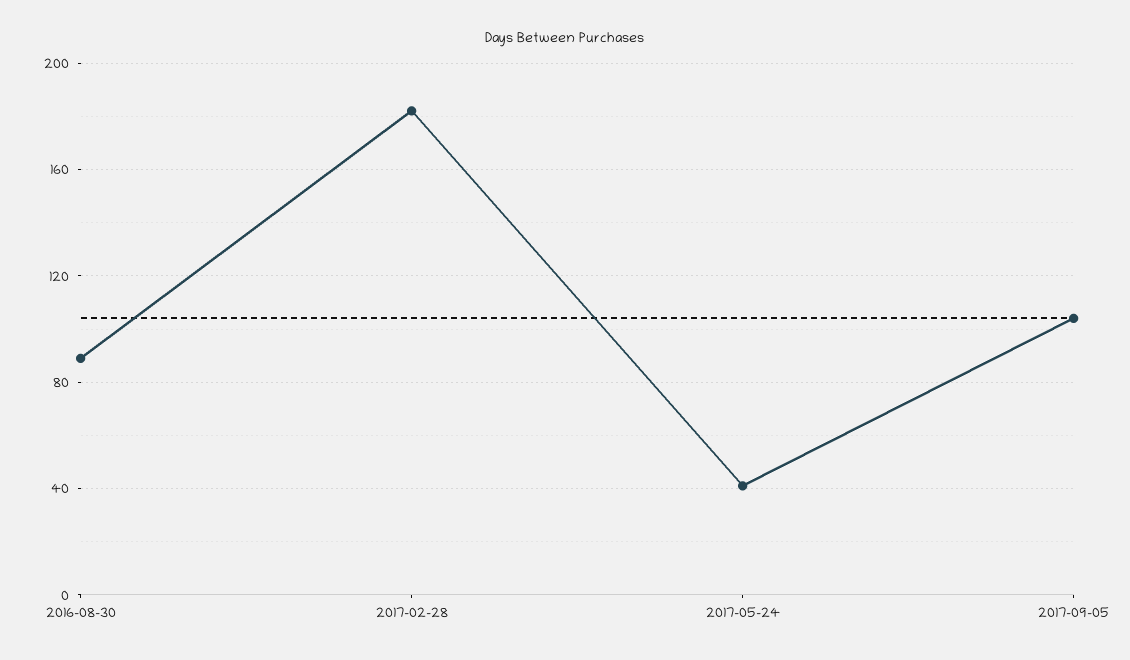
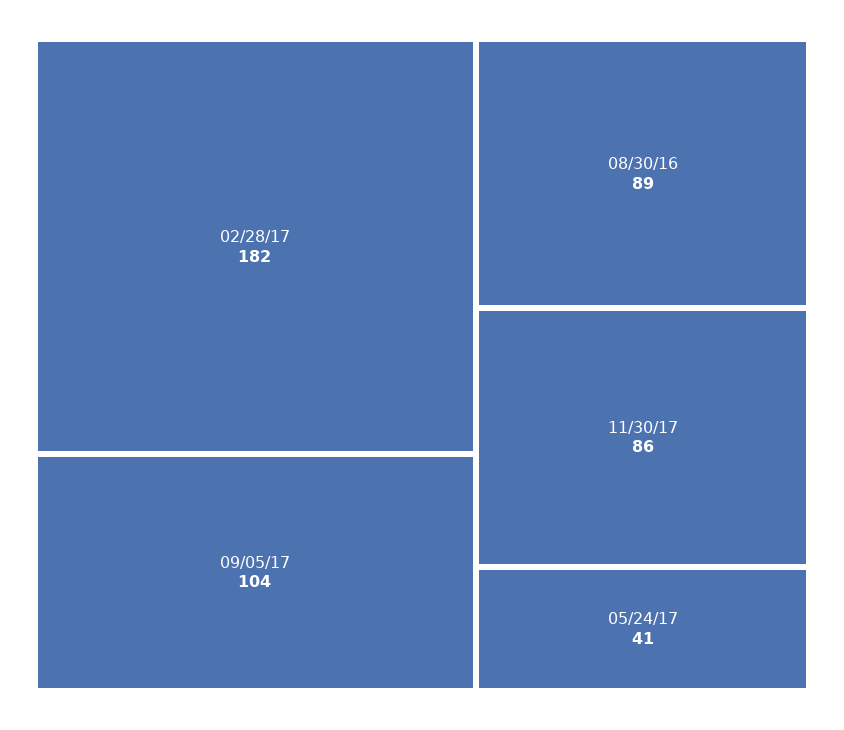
11/30/17: none -> 86

